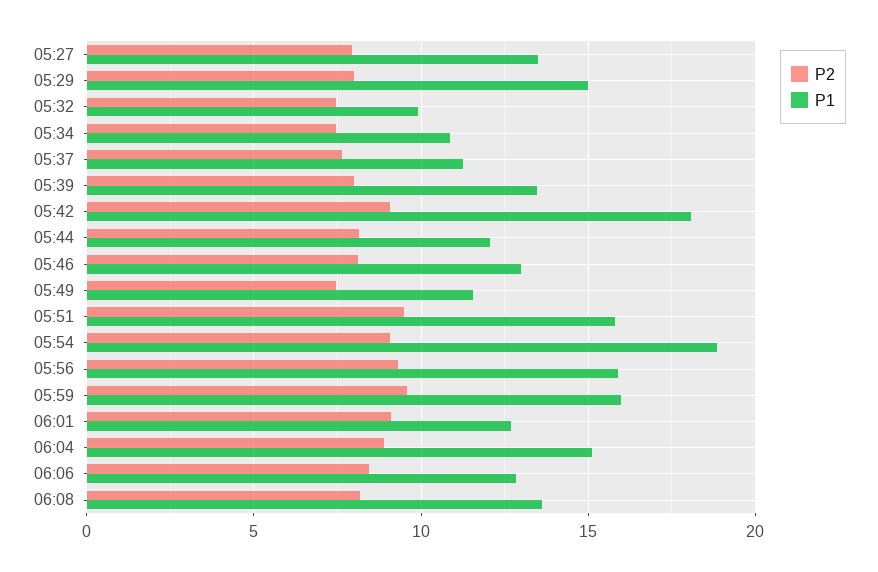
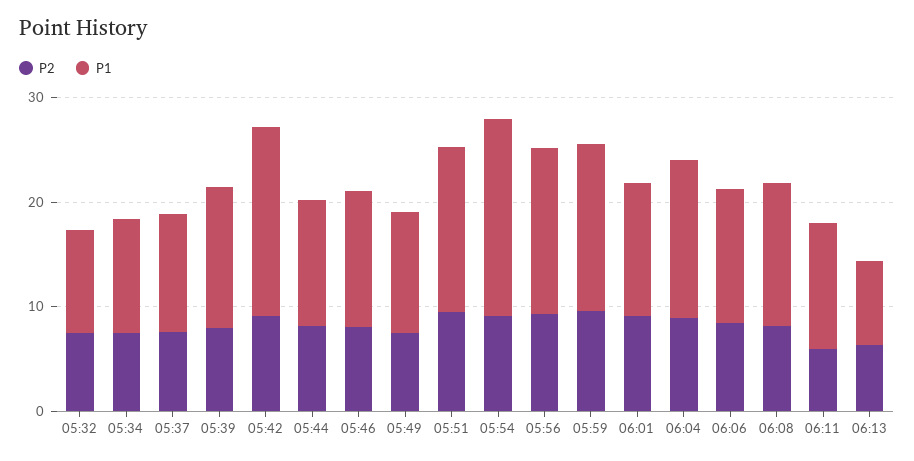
P2, 05:27: 8 -> none
P1, 05:27: 13.5 -> none
P2, 05:29: 8 -> none
P1, 05:29: 15 -> none
P2, 06:11: none -> 6
P1, 06:11: none -> 12
P2, 06:13: none -> 6
P1, 06:13: none -> 8

